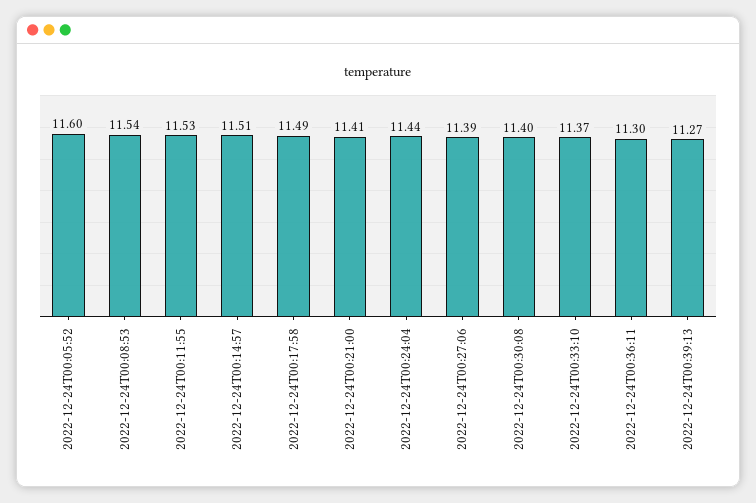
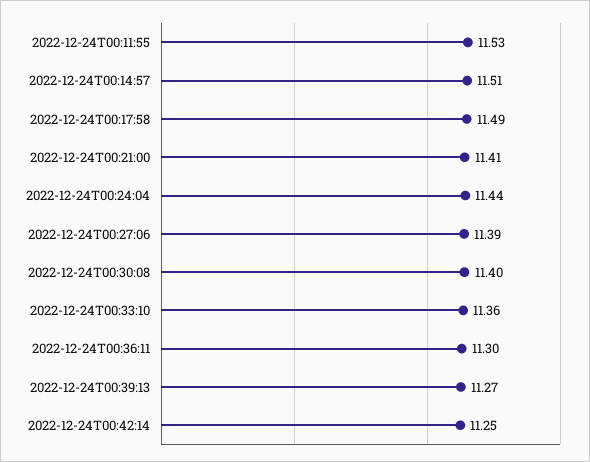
2022-12-24T00:05:52: 11.6 -> none
2022-12-24T00:08:53: 11.54 -> none
2022-12-24T00:33:10: 11.37 -> 11.36
2022-12-24T00:42:14: none -> 11.25

